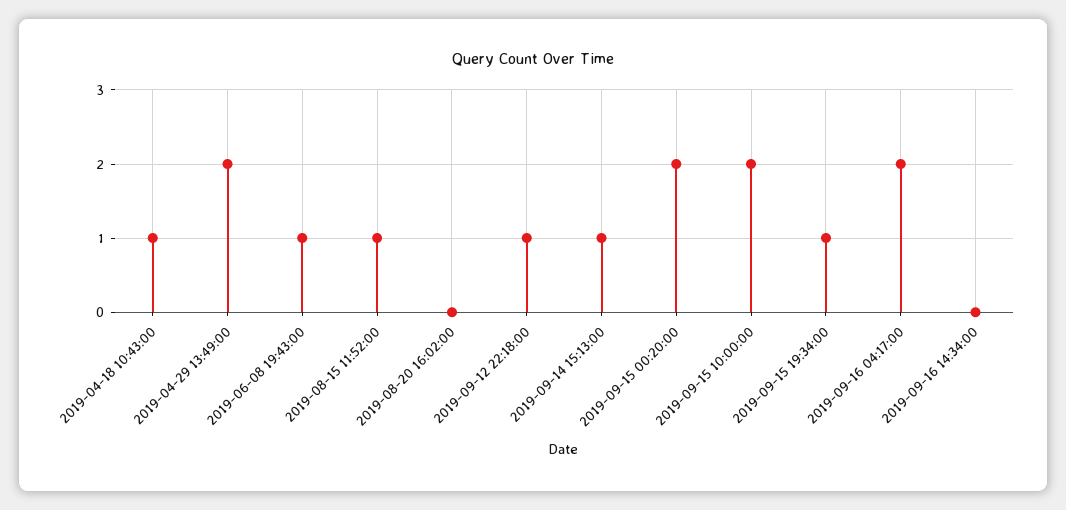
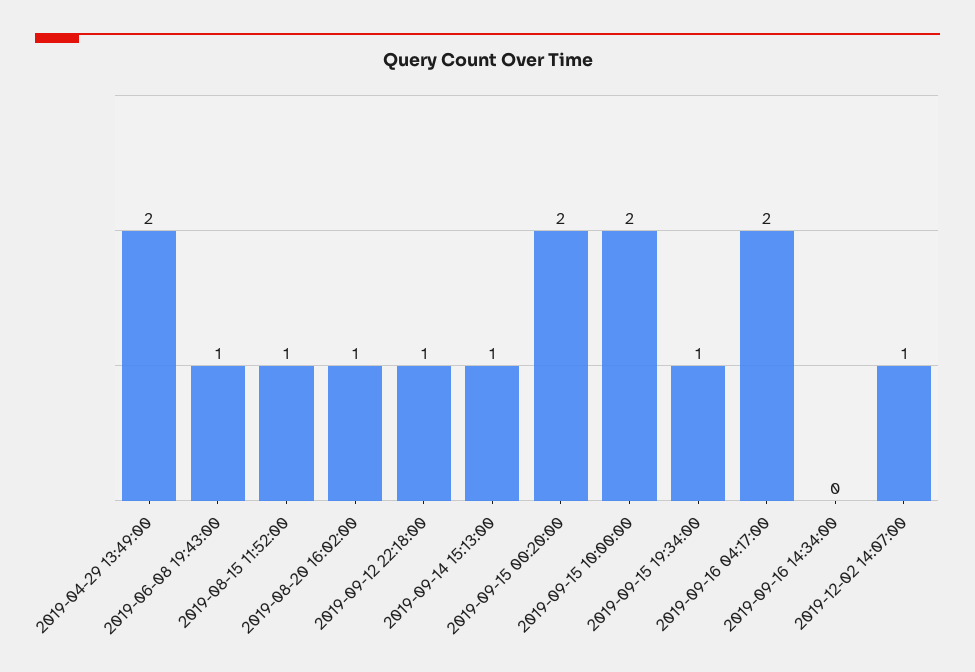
2019-04-18 10:43:00: 1 -> none
2019-08-20 16:02:00: 0 -> 1
2019-12-02 14:07:00: none -> 1

